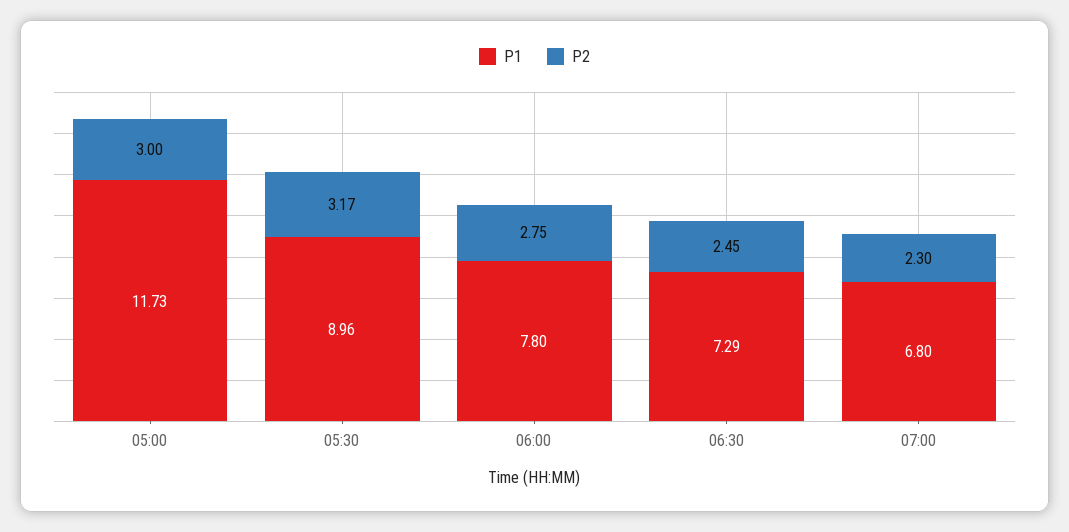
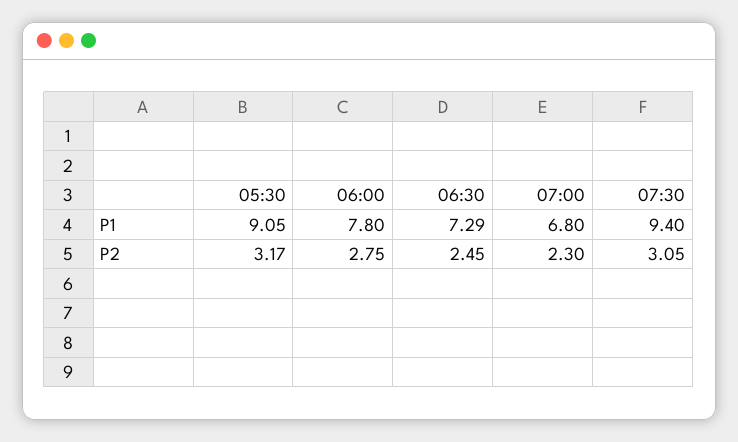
P1, 05:00: 11.73 -> none
P2, 05:00: 3 -> none
P1, 05:30: 8.96 -> 9.05
P1, 07:30: none -> 9.4
P2, 07:30: none -> 3.05

